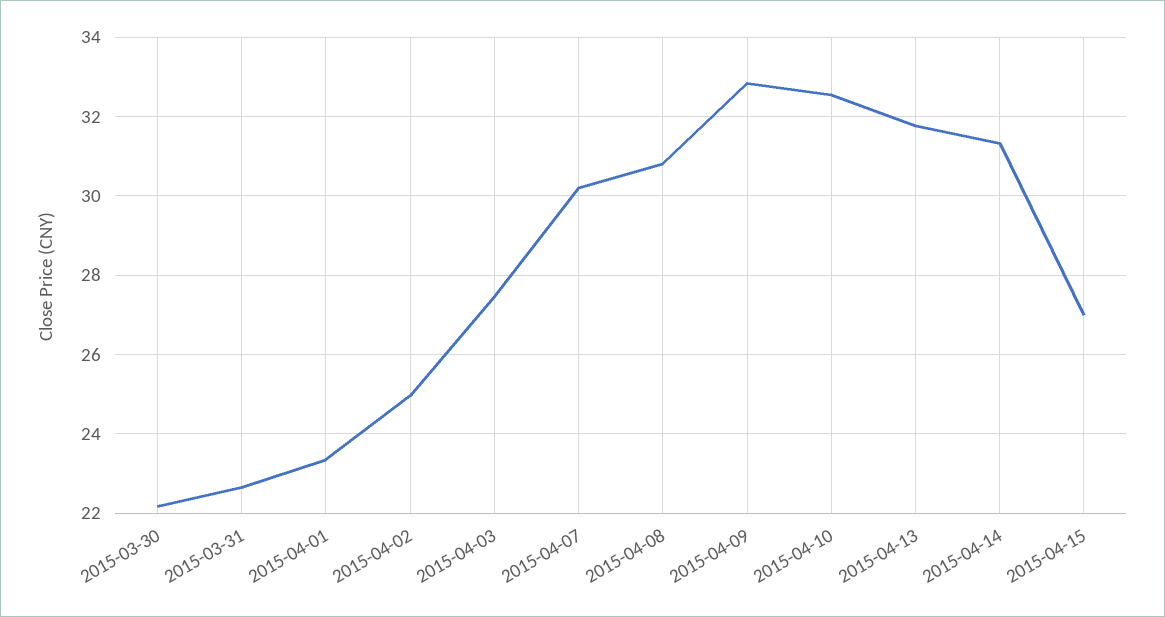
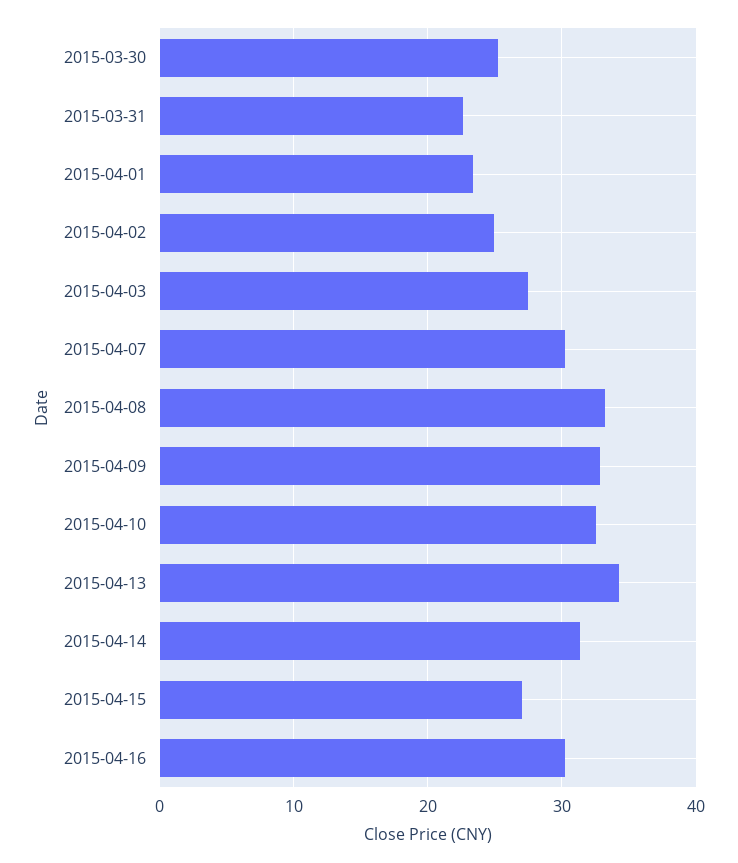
2015-03-30: 22.2 -> 25
2015-04-08: 30.8 -> 33
2015-04-13: 31.8 -> 34
2015-04-16: none -> 30

